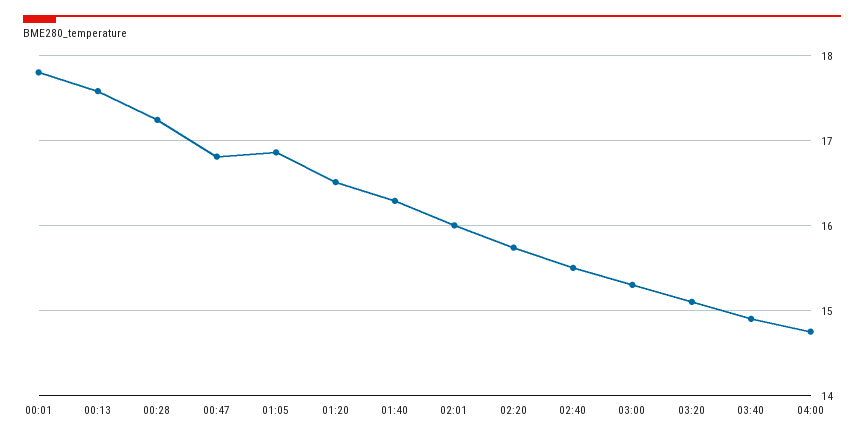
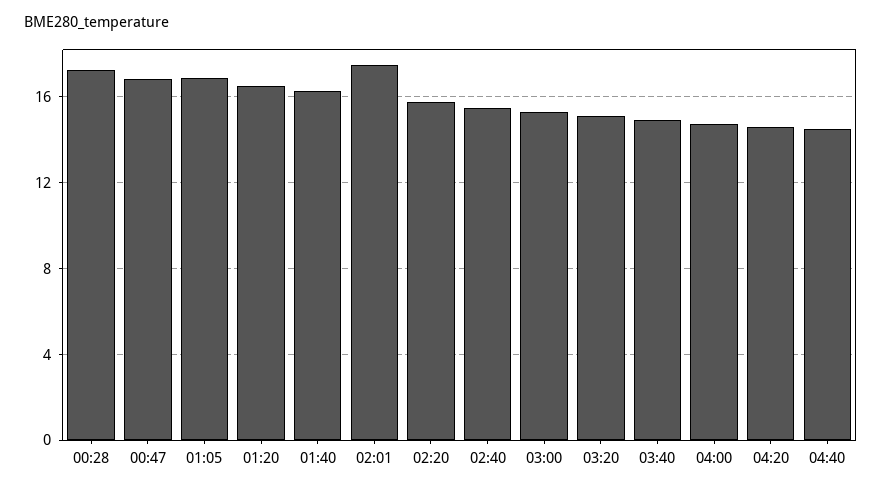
00:01: 17.8 -> none
00:13: 17.6 -> none
02:01: 16 -> 17.5
04:20: none -> 14.5
04:40: none -> 14.5

